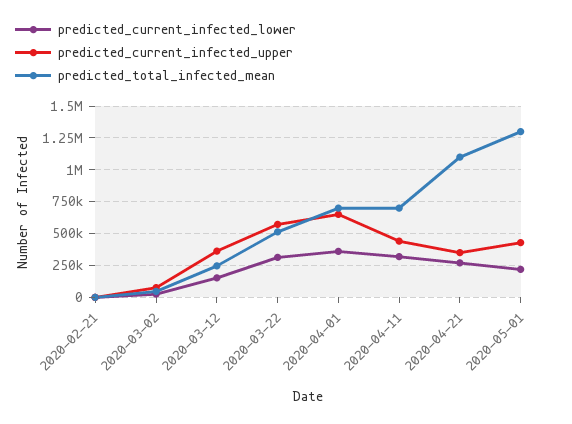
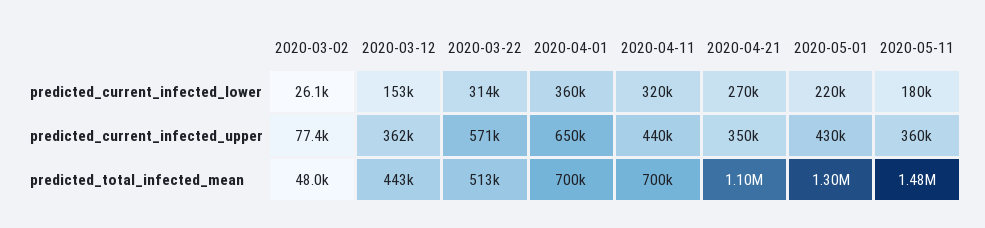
predicted_current_infected_lower, 2020-02-21: 0 -> none
predicted_current_infected_upper, 2020-02-21: 0 -> none
predicted_total_infected_mean, 2020-02-21: 0 -> none
predicted_total_infected_mean, 2020-03-12: 250000 -> 443000
predicted_current_infected_lower, 2020-05-11: none -> 180000
predicted_current_infected_upper, 2020-05-11: none -> 360000
predicted_total_infected_mean, 2020-05-11: none -> 1480000

